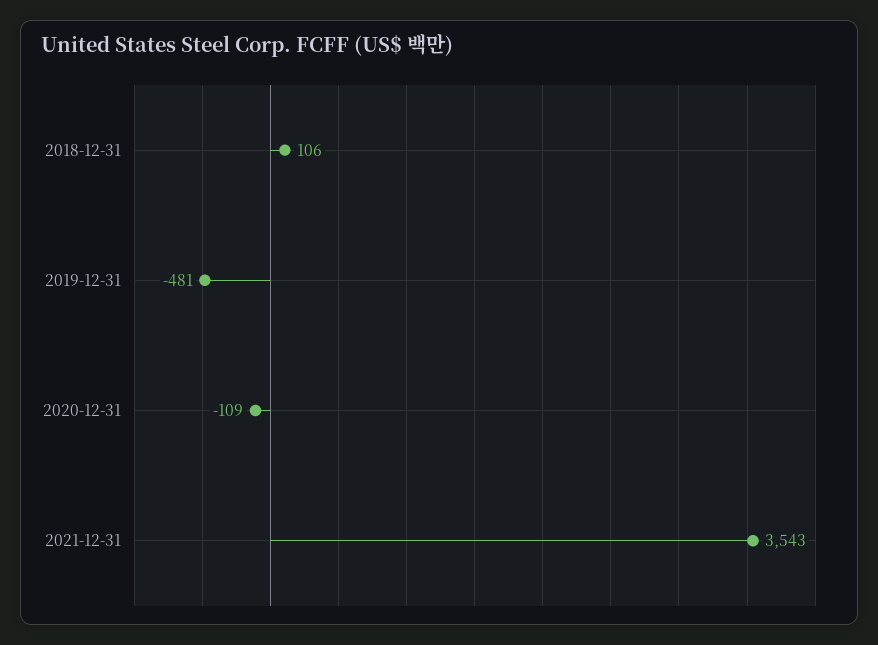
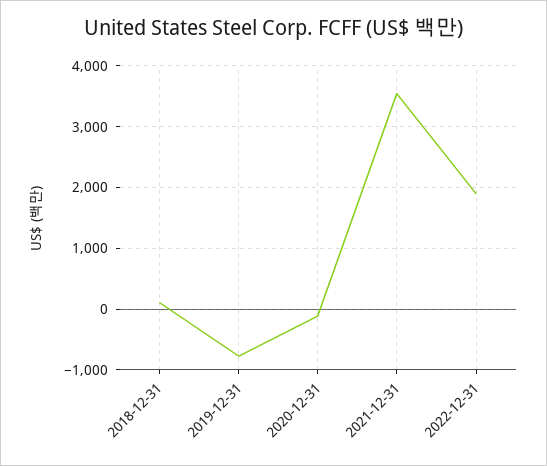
2019-12-31: -481 -> -800
2022-12-31: none -> 1900

